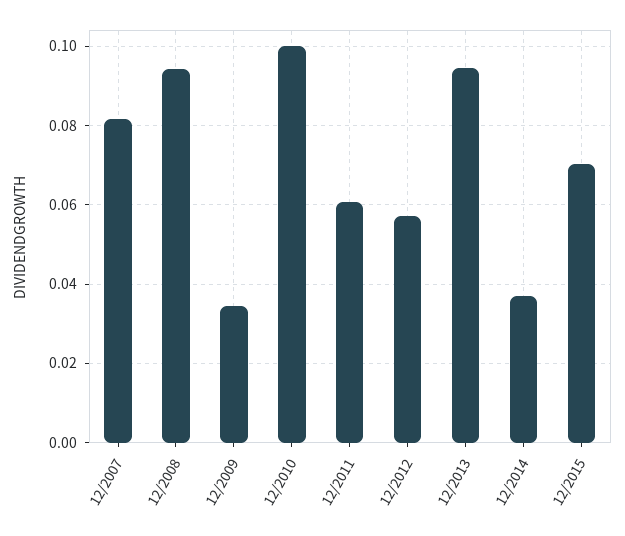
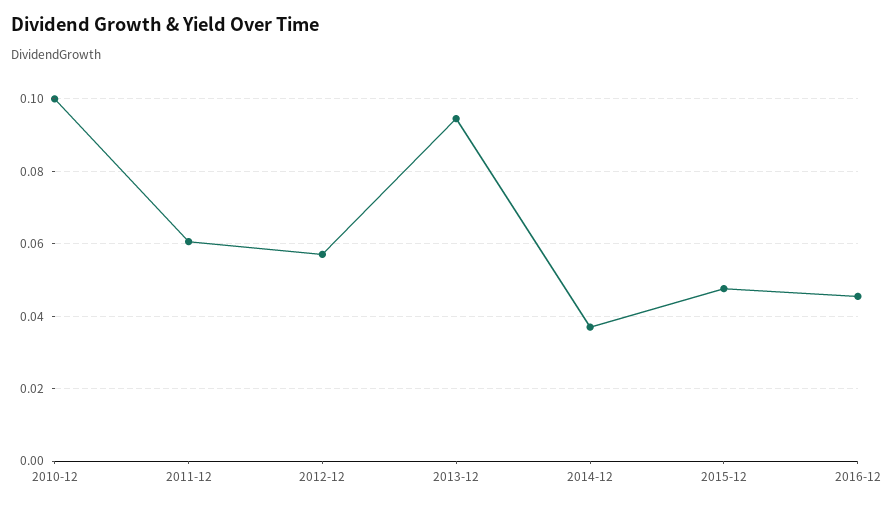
12/2007: 0.082 -> none
12/2008: 0.094 -> none
12/2009: 0.034 -> none
12/2015: 0.07 -> 0.048
2016-12: none -> 0.046

